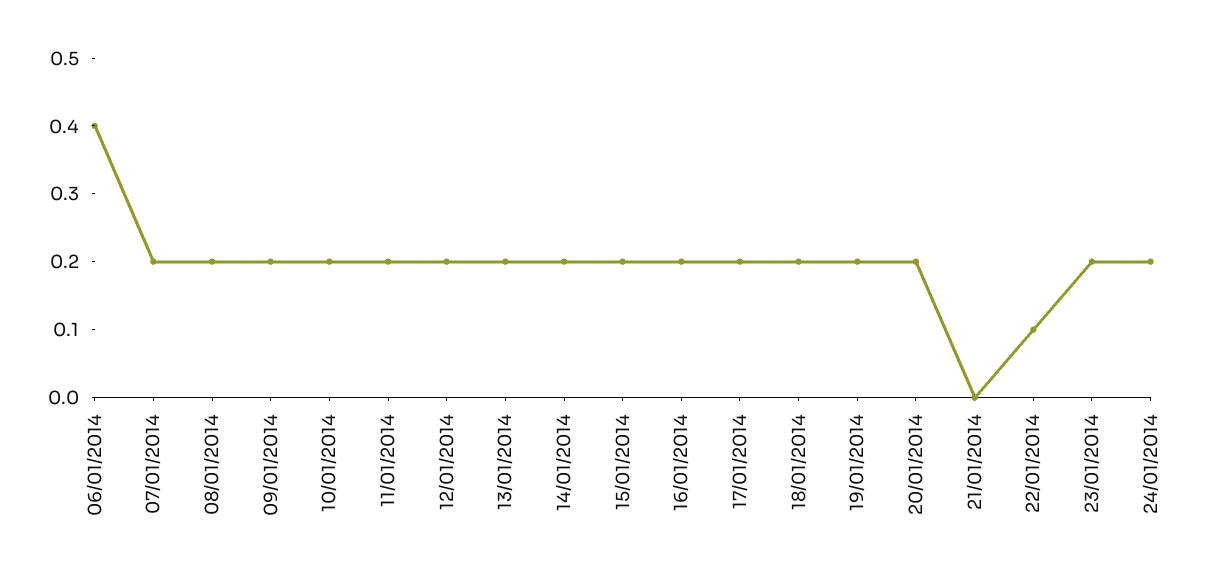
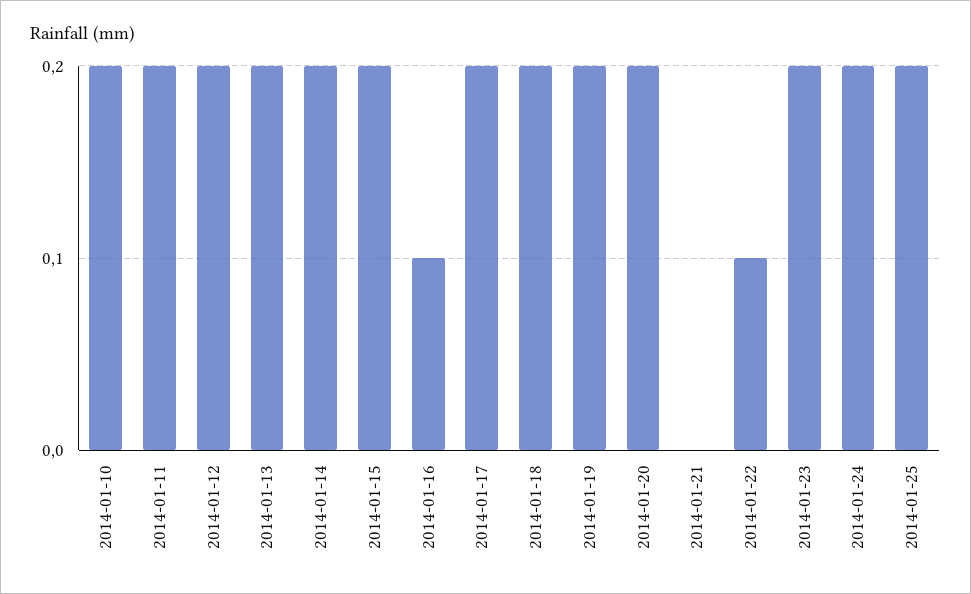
06/01/2014: 0.4 -> none
07/01/2014: 0.2 -> none
08/01/2014: 0.2 -> none
09/01/2014: 0.2 -> none
16/01/2014: 0.2 -> 0.1
2014-01-25: none -> 0.2

